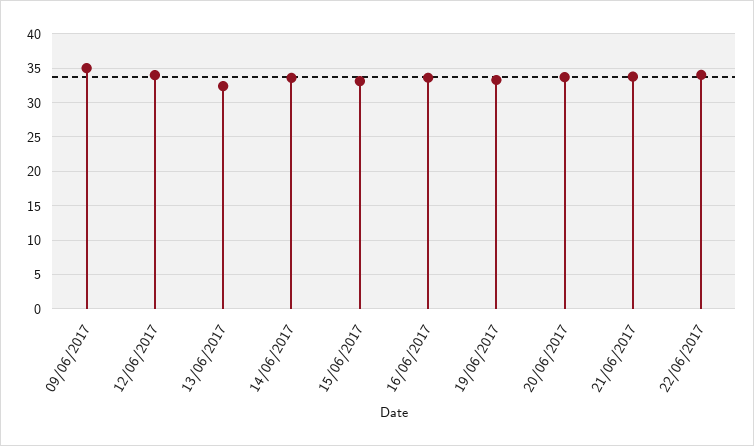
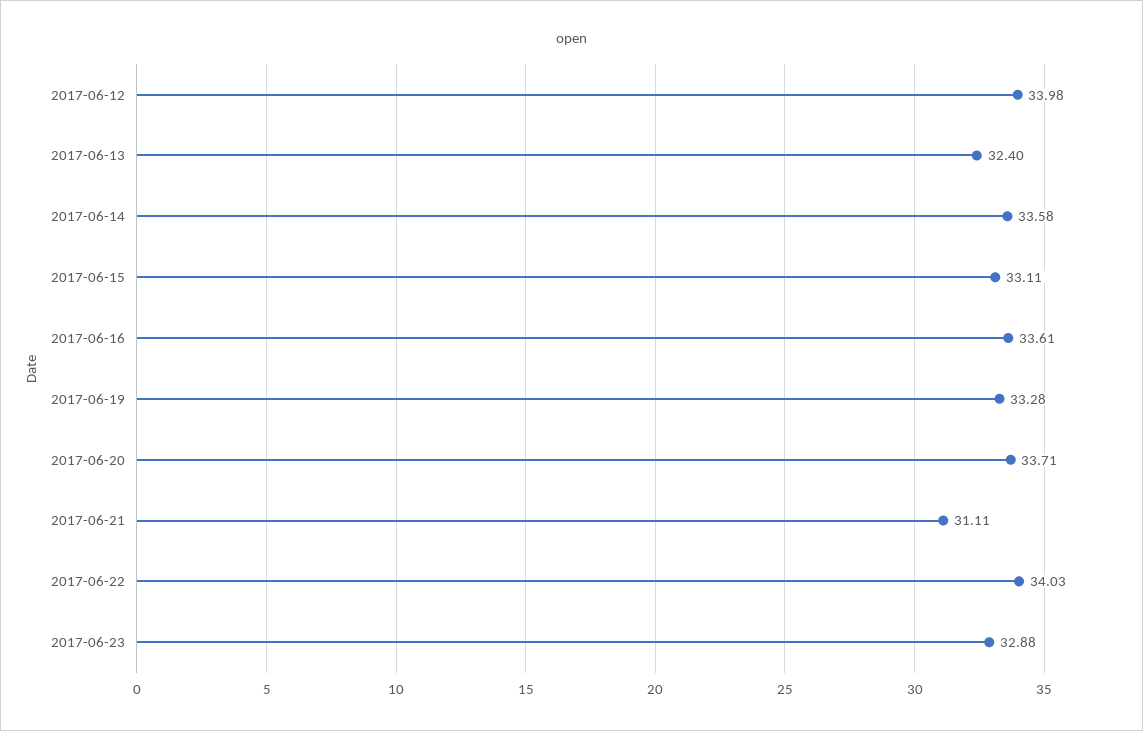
09/06/2017: 35 -> none
21/06/2017: 34 -> 31.11
2017-06-23: none -> 32.88

